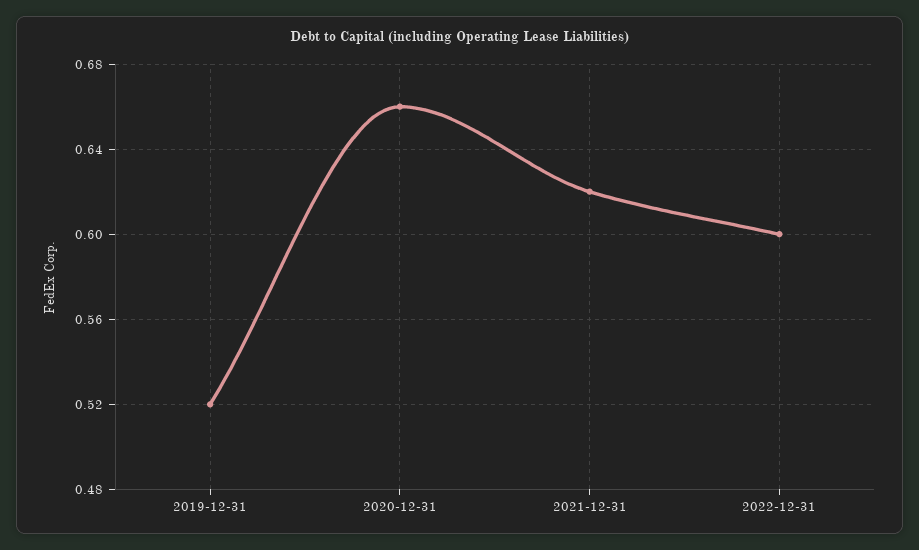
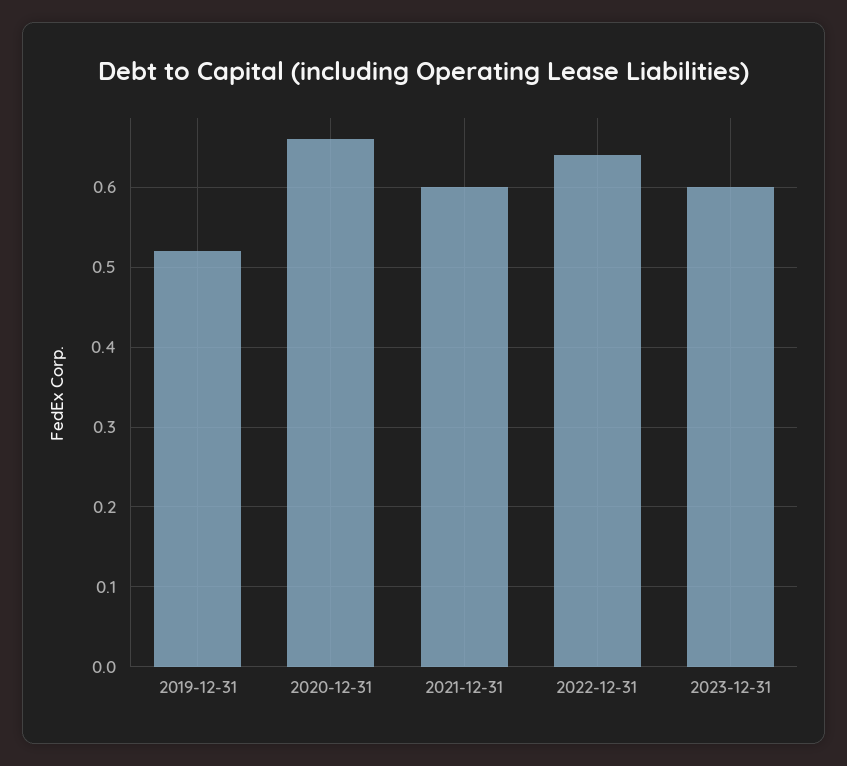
2021-12-31: 0.62 -> 0.6
2022-12-31: 0.6 -> 0.64
2023-12-31: none -> 0.6

